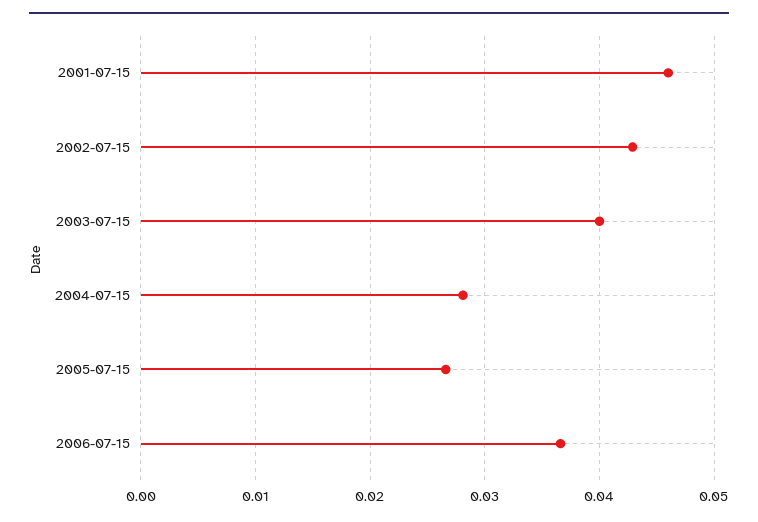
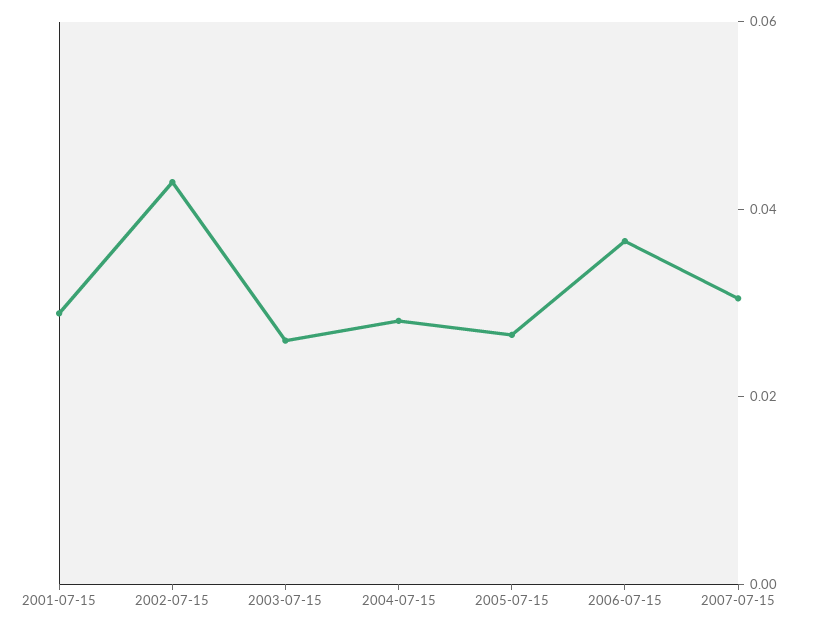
2001-07-15: 0.046 -> 0.03
2003-07-15: 0.04 -> 0.025
2007-07-15: none -> 0.03

